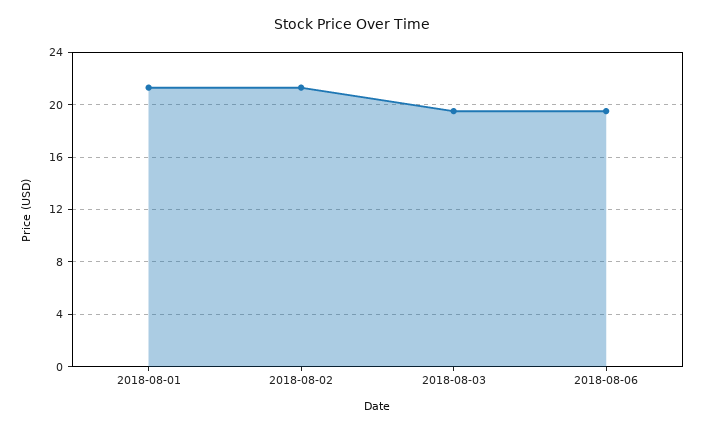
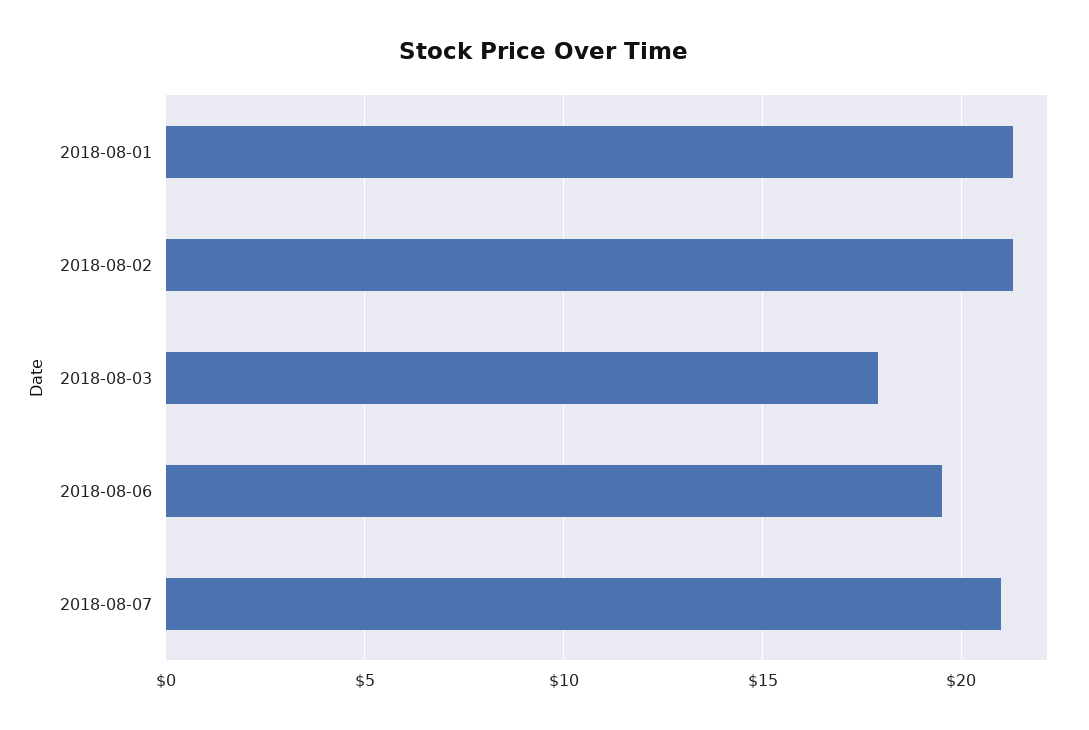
2018-08-03: 19.5 -> 18
2018-08-07: none -> 21

